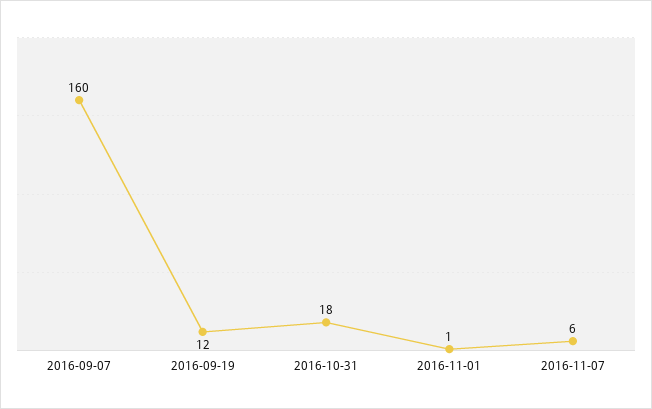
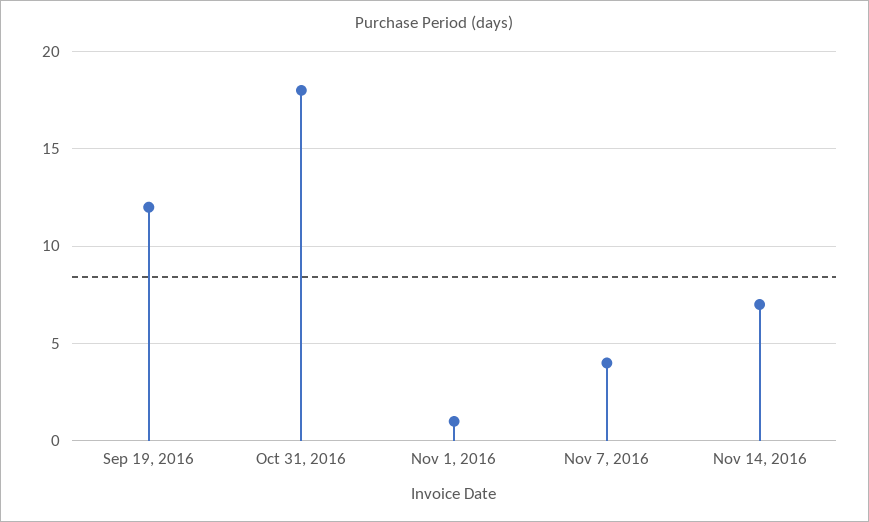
2016-09-07: 160 -> none
2016-11-07: 6 -> 4
Nov 14, 2016: none -> 7

